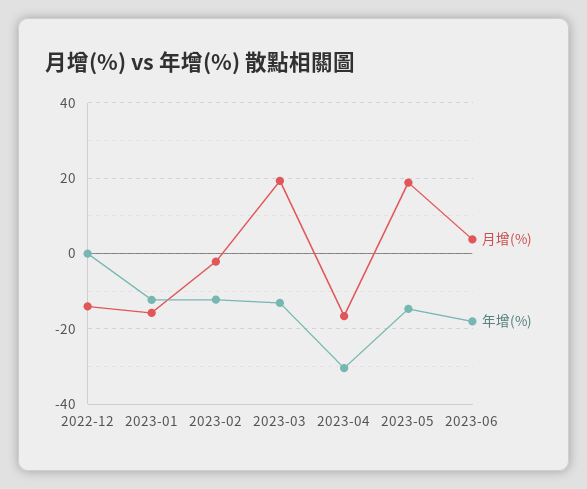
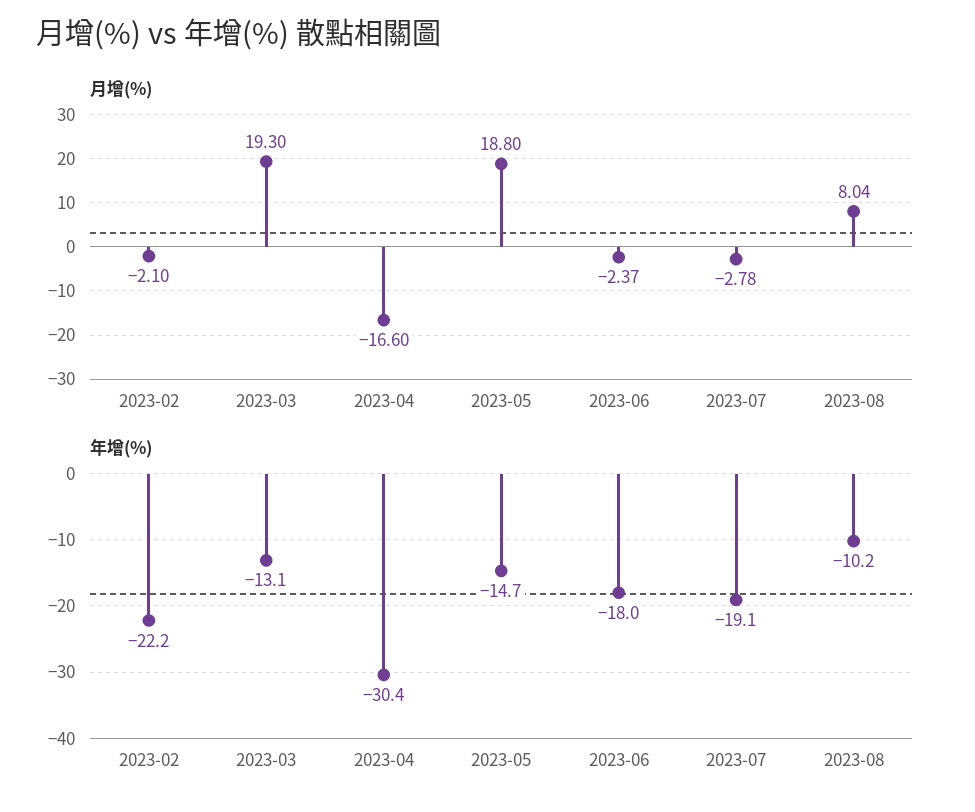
月增(%), 2022-12: -14 -> none
年增(%), 2022-12: 0 -> none
月增(%), 2023-01: -16 -> none
年增(%), 2023-01: -12 -> none
年增(%), 2023-02: -12 -> -22.2
月增(%), 2023-06: 4 -> -2.37
月增(%), 2023-07: none -> -2.78
月增(%), 2023-08: none -> 8.04
年增(%), 2023-07: none -> -19.1
年增(%), 2023-08: none -> -10.2

